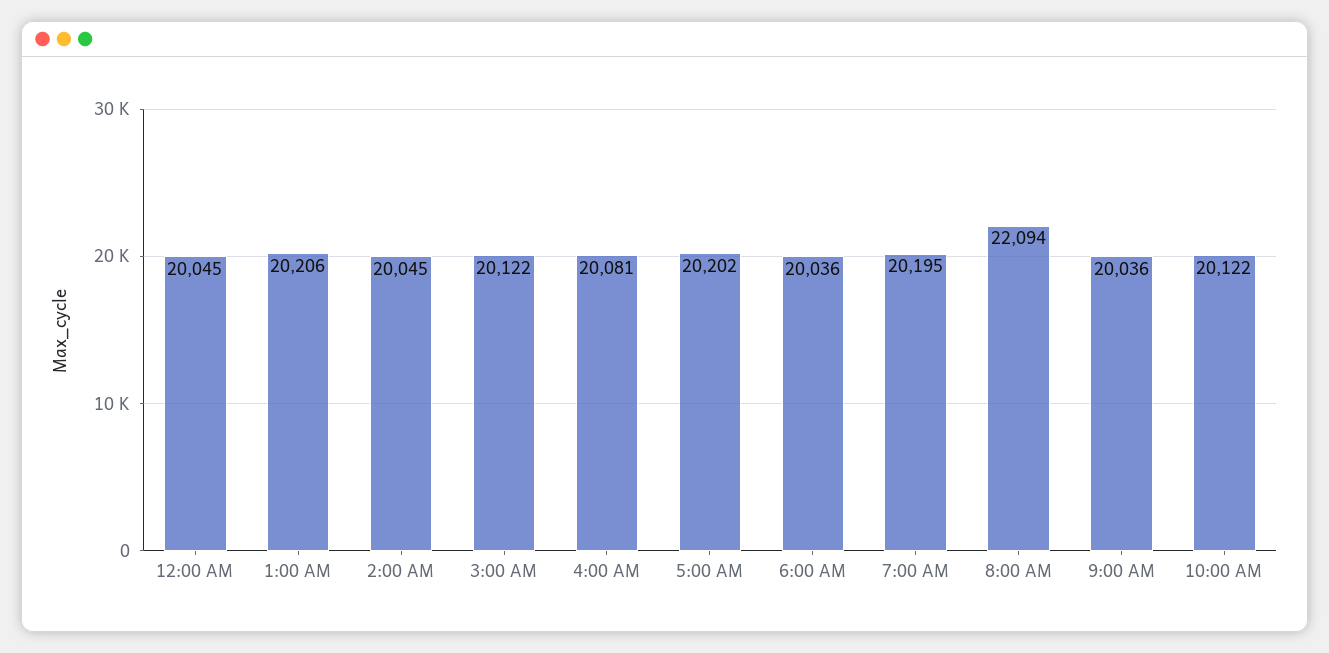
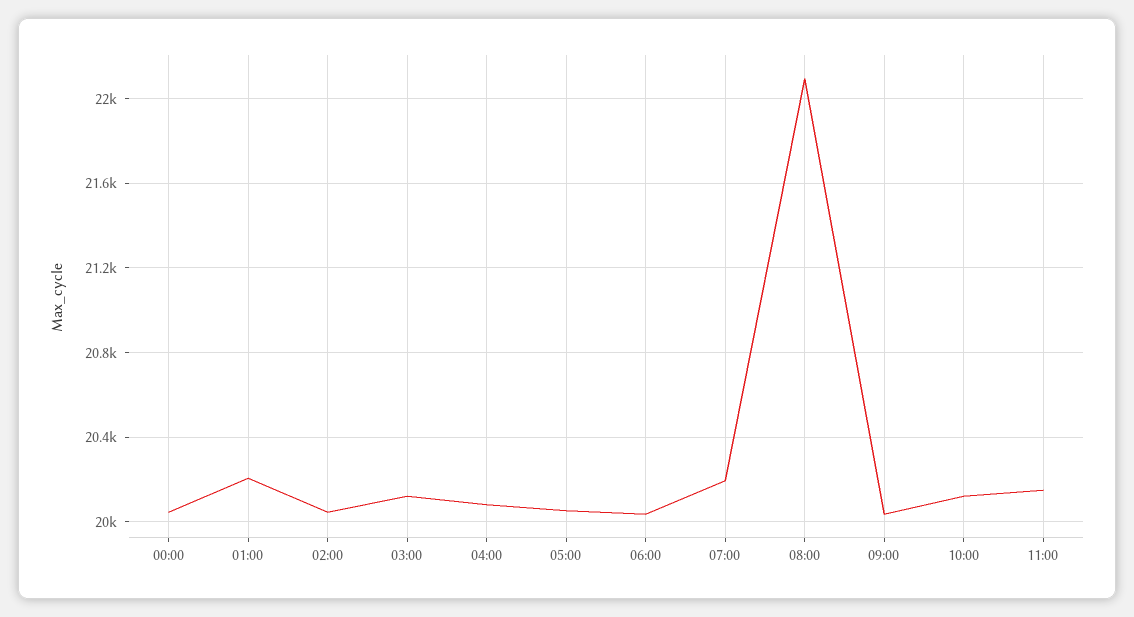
5:00 AM: 20202 -> 20050
11:00: none -> 20150

